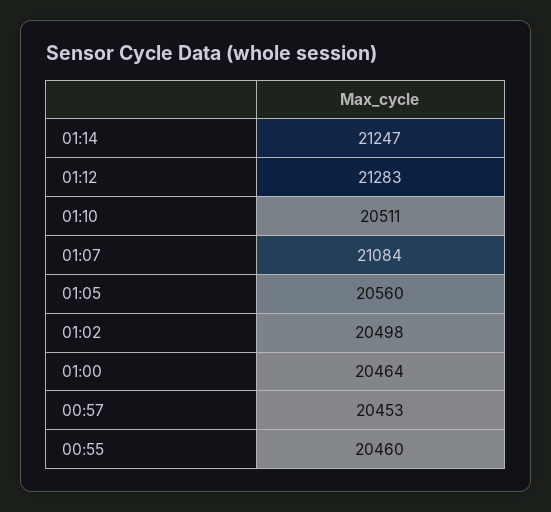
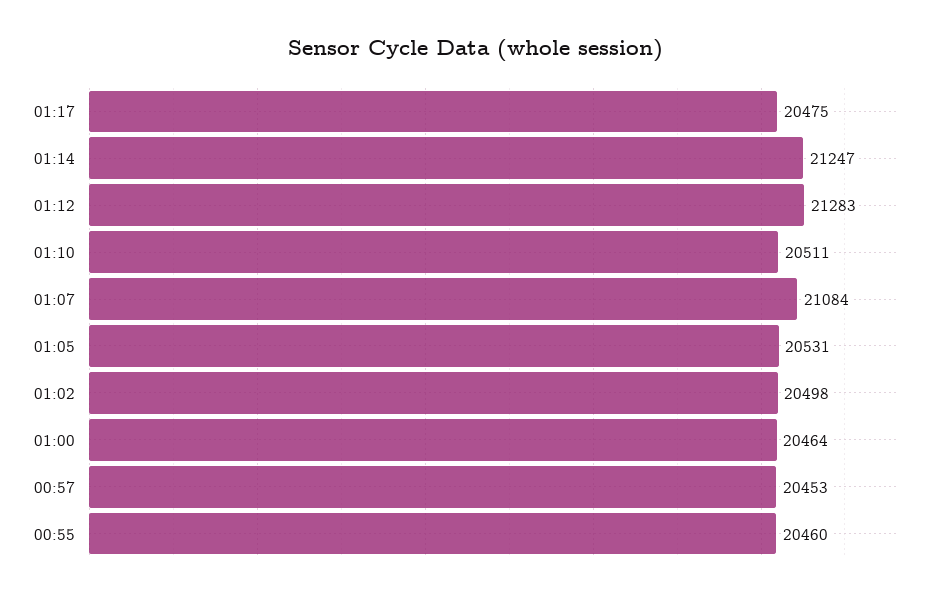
01:05: 20560 -> 20531
01:17: none -> 20475

